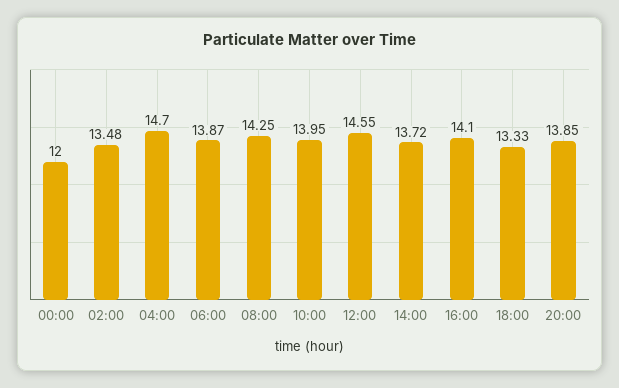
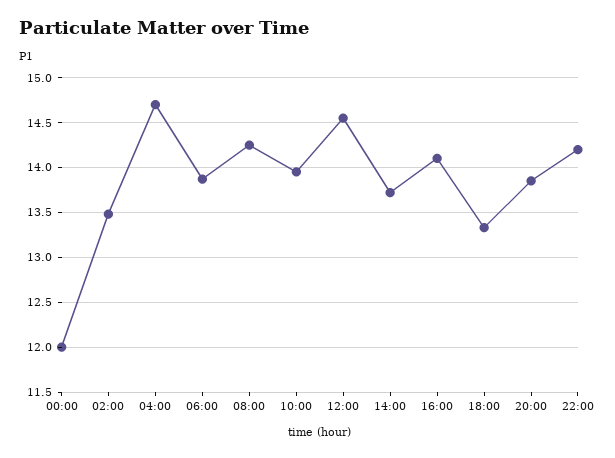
22:00: none -> 14.2

